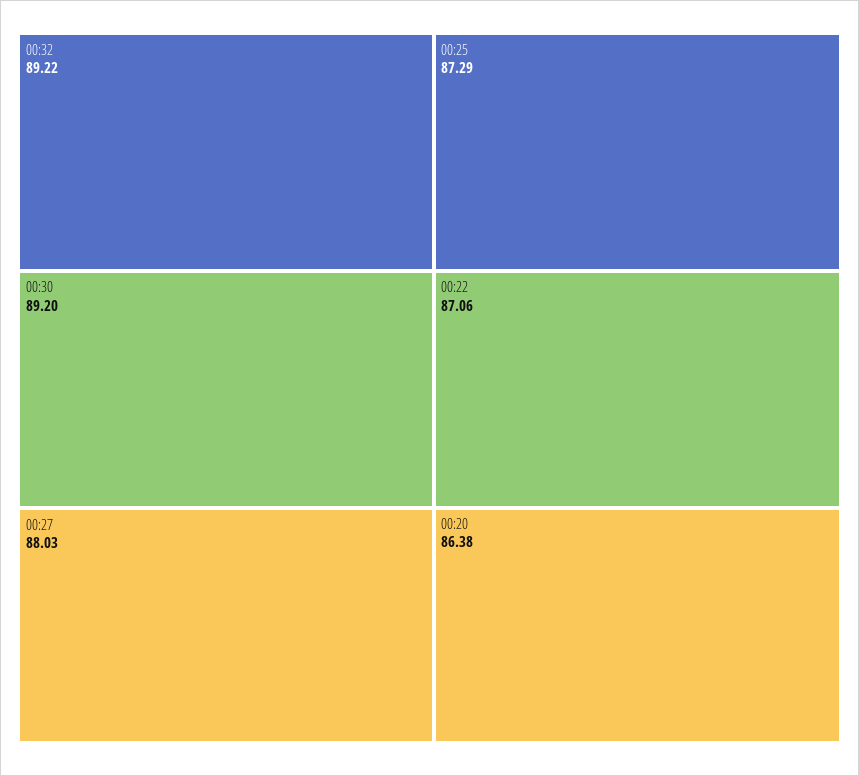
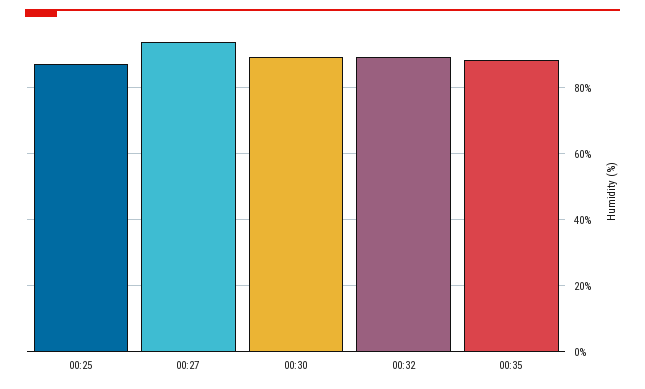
00:27: 88.03 -> 94
00:22: 87.06 -> none
00:20: 86.38 -> none
00:35: none -> 88

